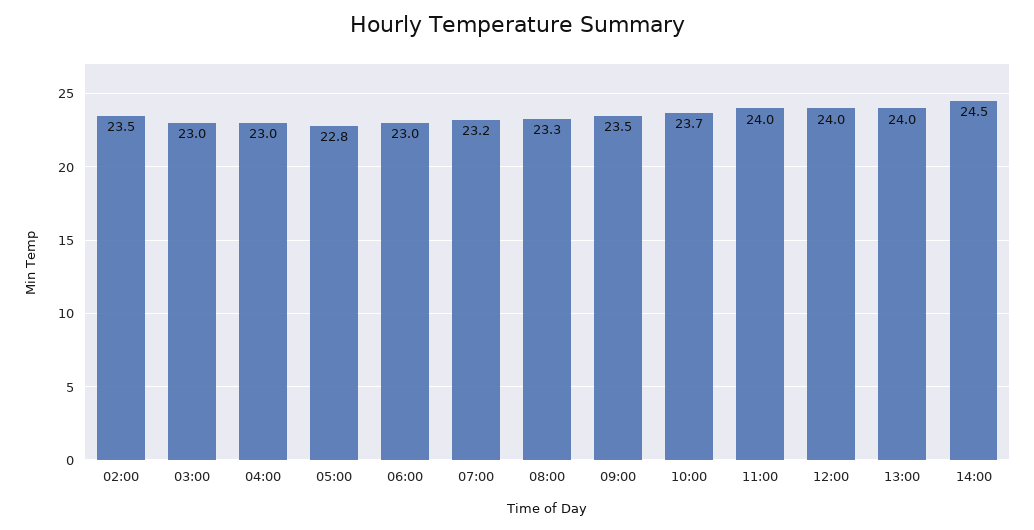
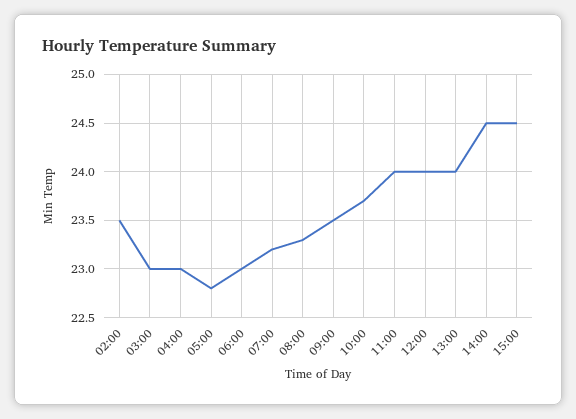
15:00: none -> 24.5

